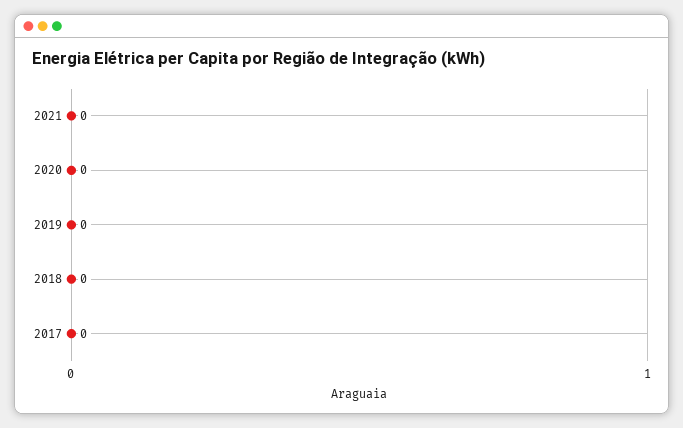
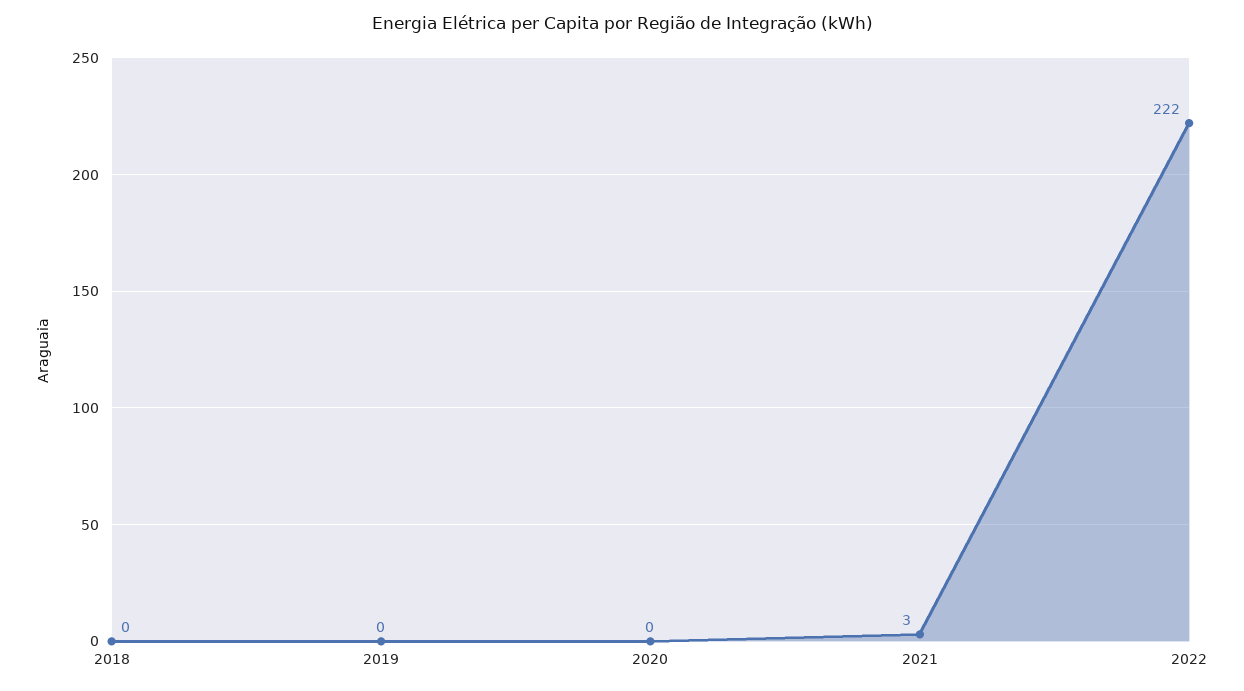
2021: 0 -> 3
2017: 0 -> none
2022: none -> 222

